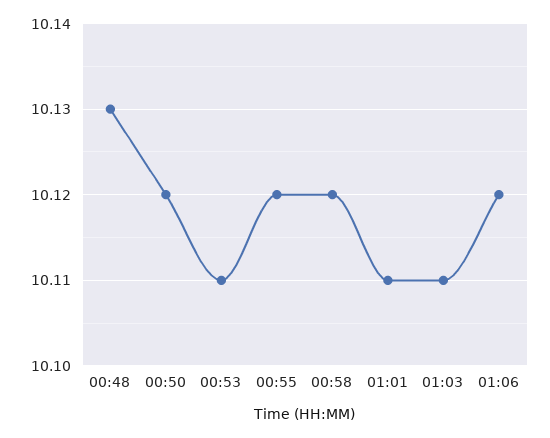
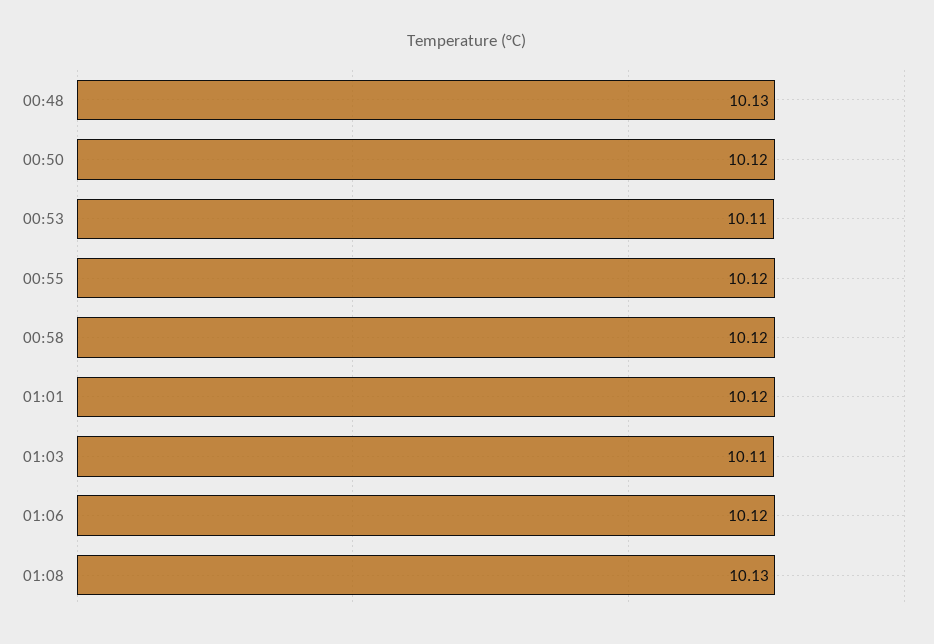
01:01: 10.11 -> 10.12
01:08: none -> 10.13

